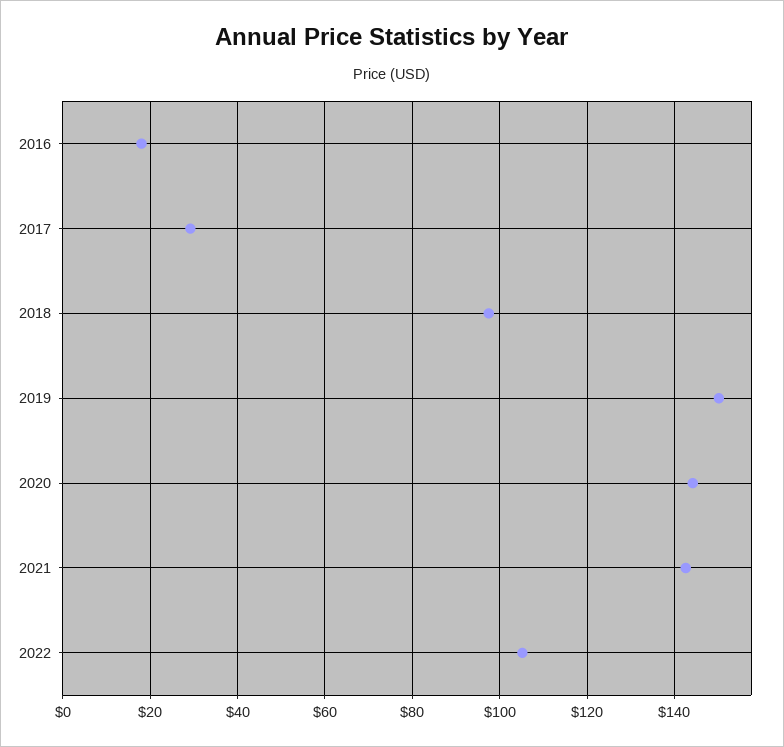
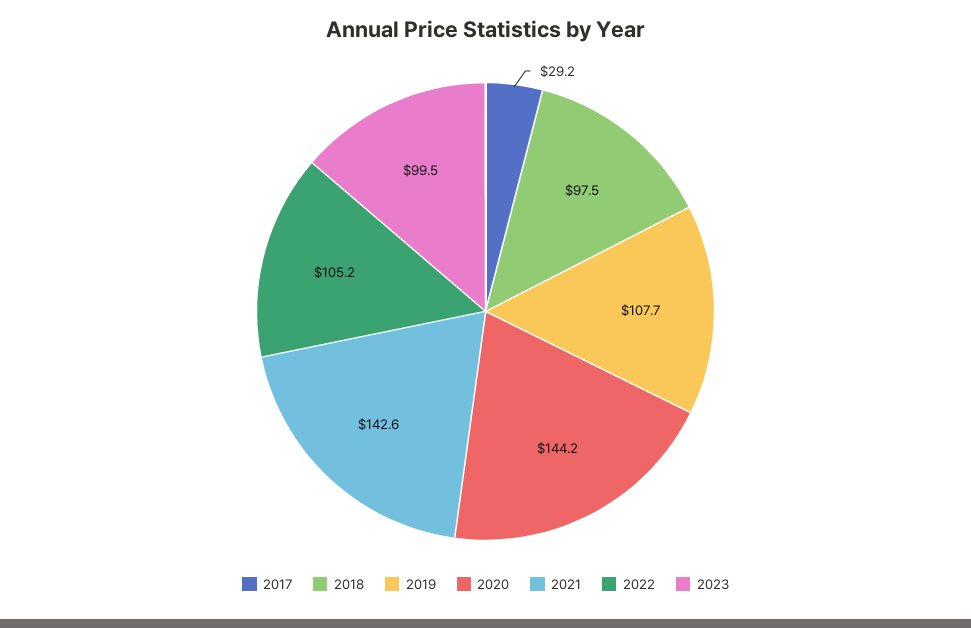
2016: 18 -> none
2019: 150 -> 107.7
2023: none -> 99.5

